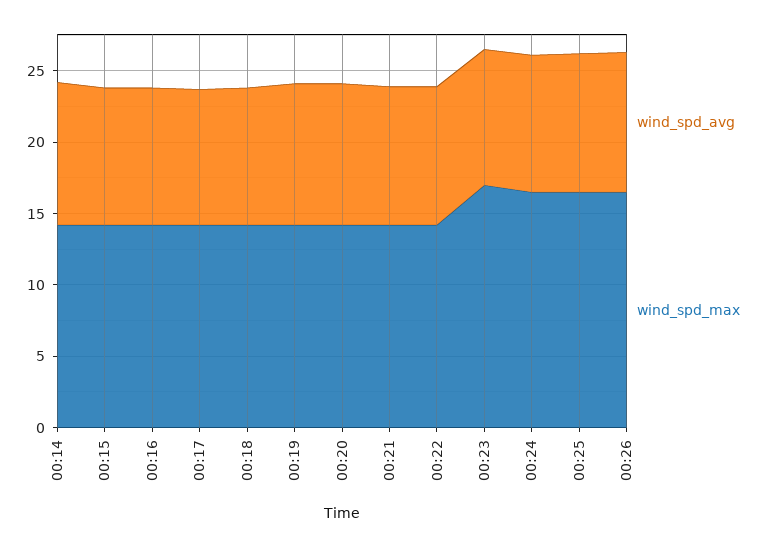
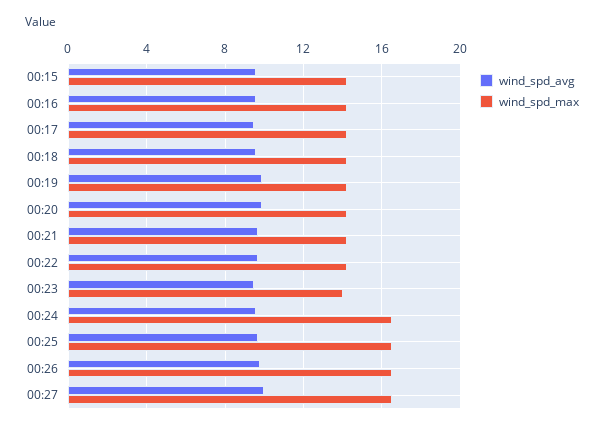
wind_spd_avg, 00:14: 10 -> none
wind_spd_max, 00:14: 14 -> none
wind_spd_max, 00:23: 17 -> 14
wind_spd_avg, 00:27: none -> 10
wind_spd_max, 00:27: none -> 16.5

